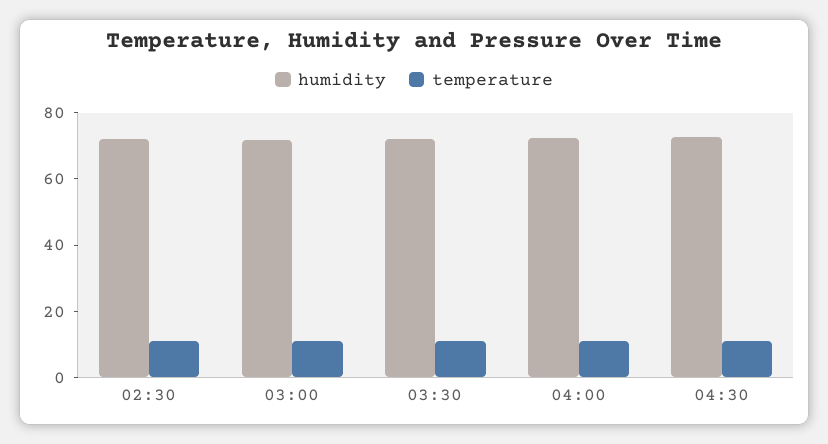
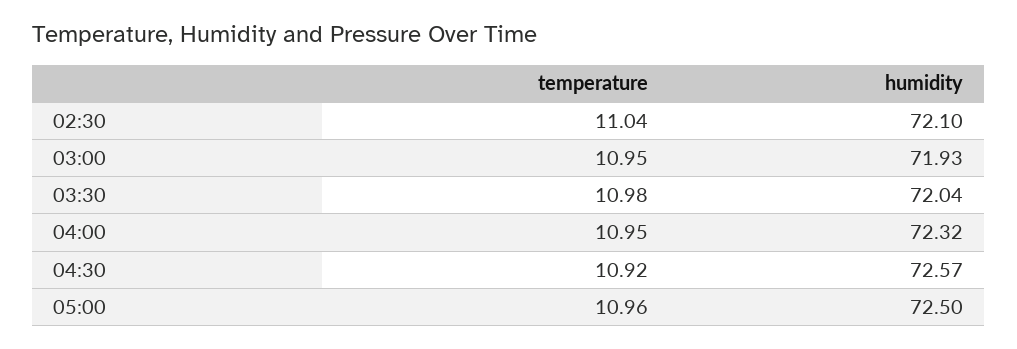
temperature, 05:00: none -> 10.96
humidity, 05:00: none -> 72.5

